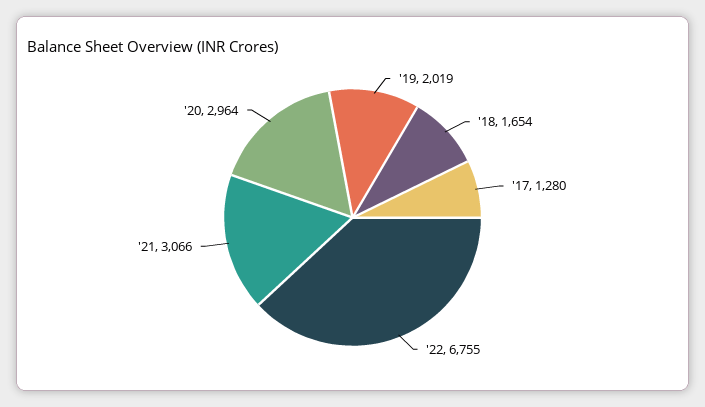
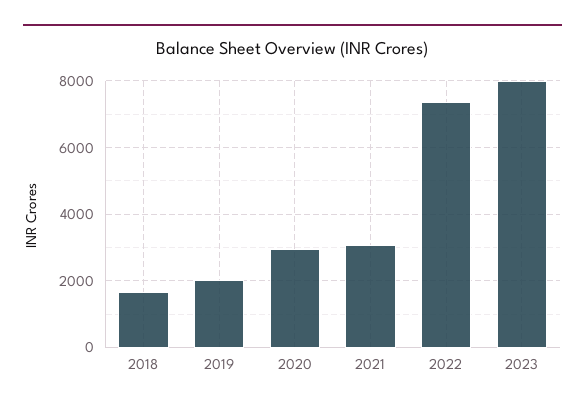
'17: 1280 -> none
'22: 6755 -> 7400
2023: none -> 8000

